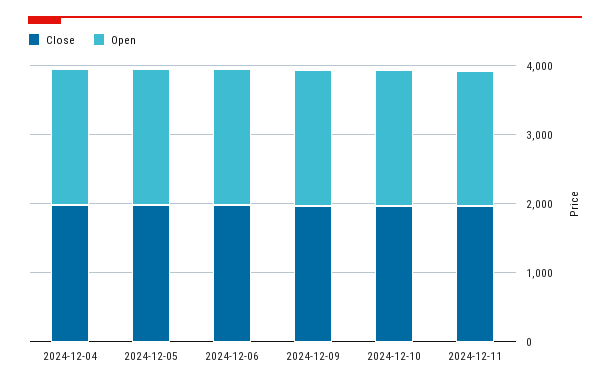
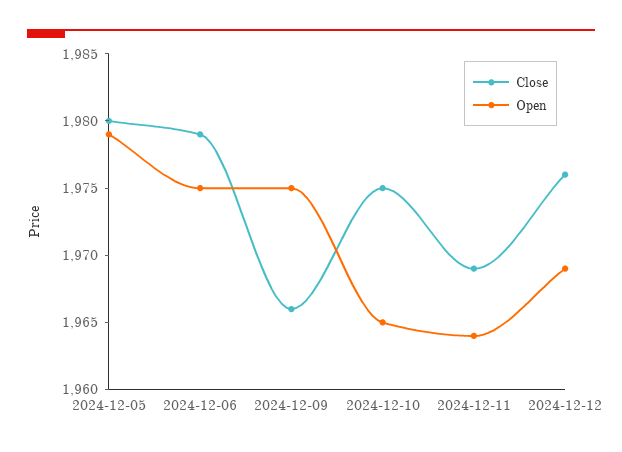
Close, 2024-12-04: 2000 -> none
Open, 2024-12-04: 2000 -> none
Close, 2024-12-12: none -> 1976
Open, 2024-12-12: none -> 1969

